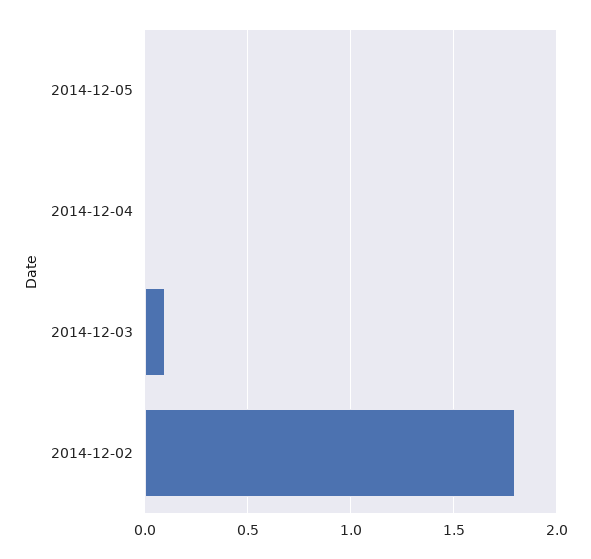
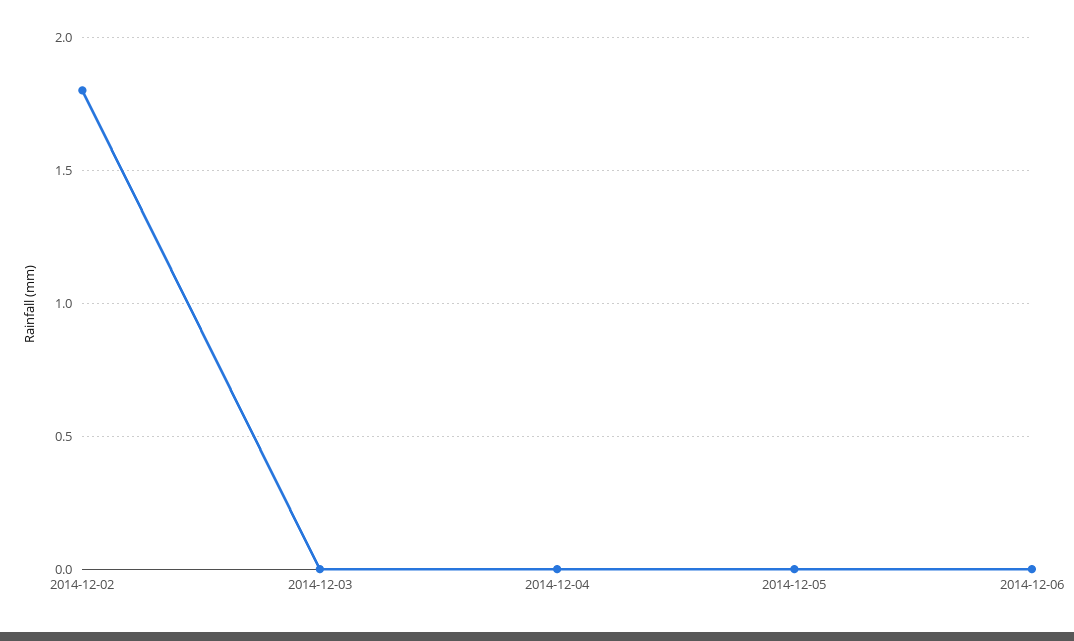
2014-12-03: 0.1 -> 0
2014-12-06: none -> 0

